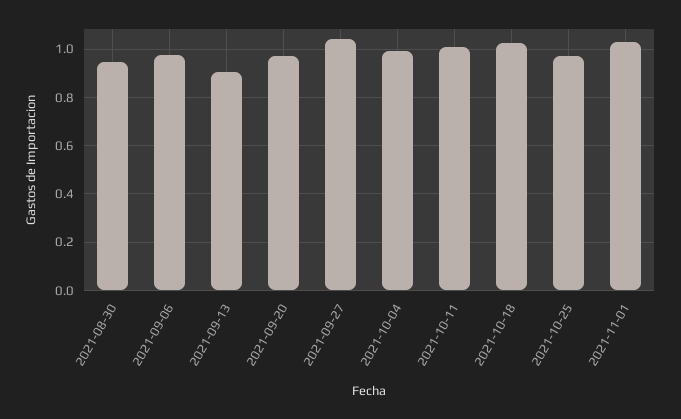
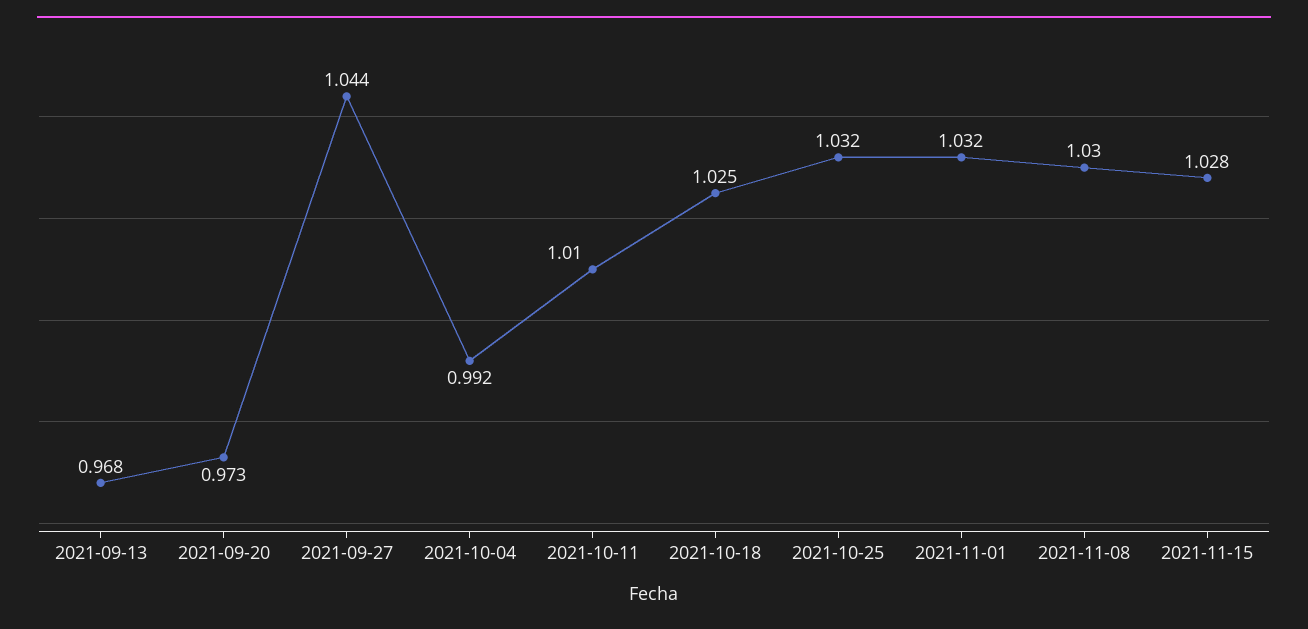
2021-08-30: 0.95 -> none
2021-09-06: 0.975 -> none
2021-09-13: 0.9 -> 0.968
2021-10-25: 0.975 -> 1.032
2021-11-08: none -> 1.03
2021-11-15: none -> 1.028

